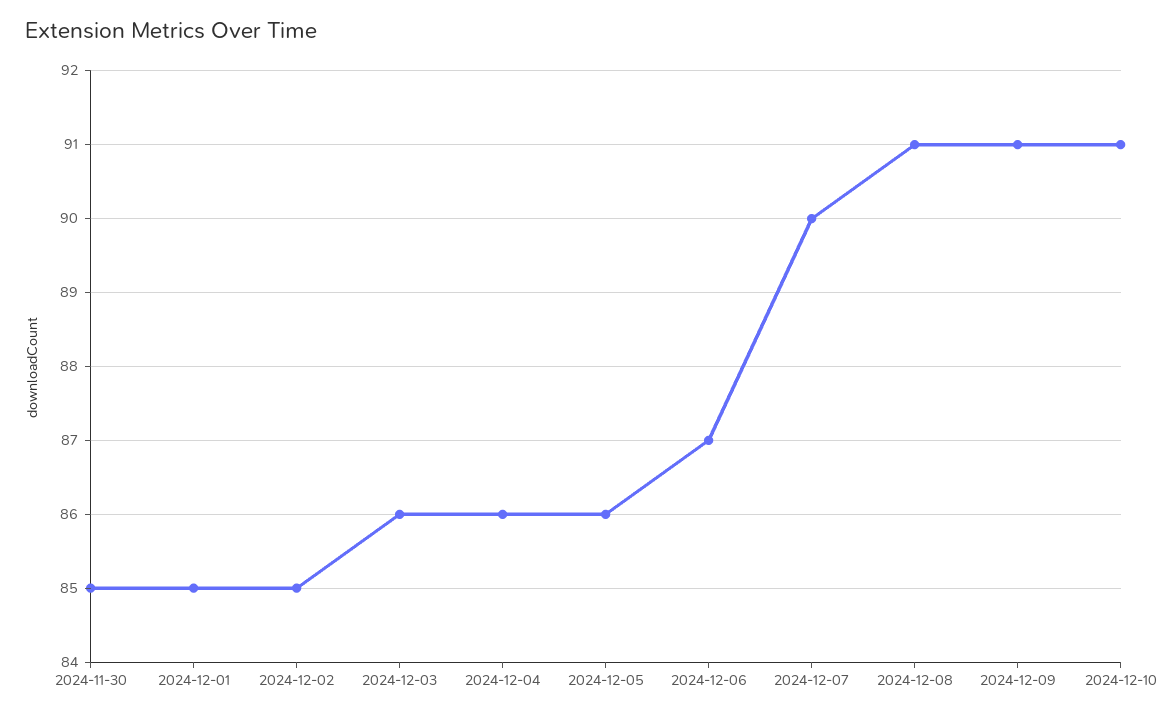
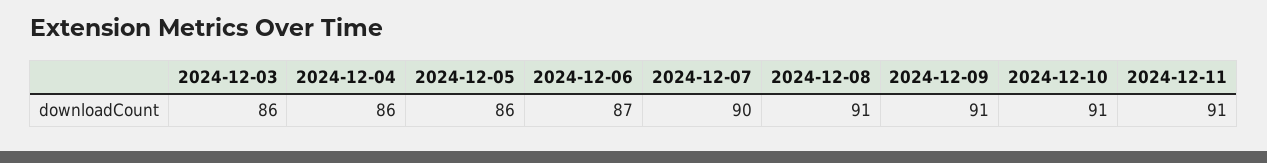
2024-11-30: 85 -> none
2024-12-01: 85 -> none
2024-12-02: 85 -> none
2024-12-11: none -> 91

